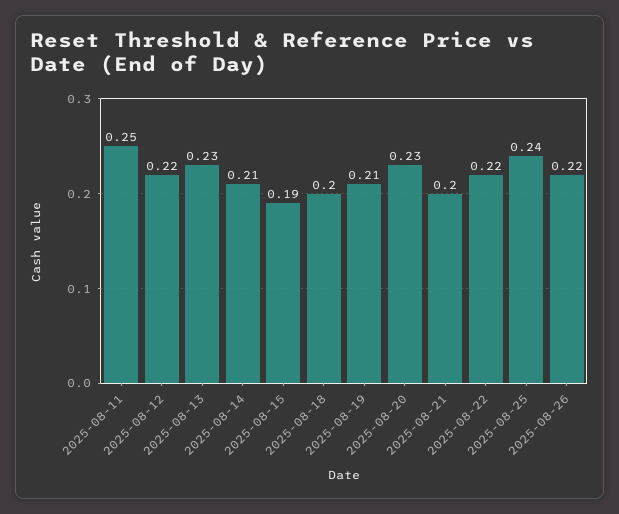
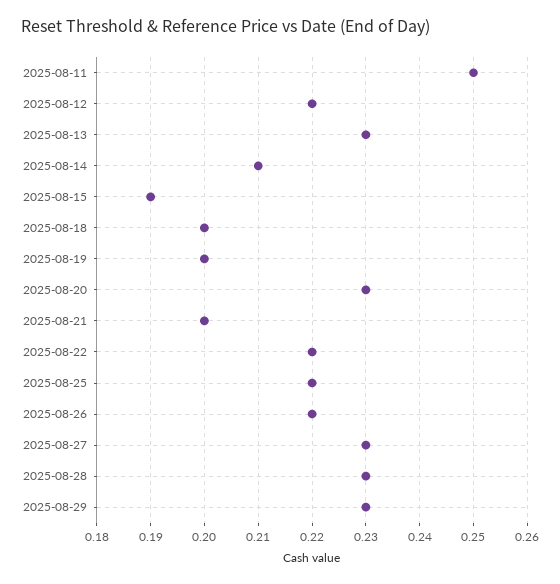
2025-08-19: 0.21 -> 0.2
2025-08-25: 0.24 -> 0.22
2025-08-27: none -> 0.23
2025-08-28: none -> 0.23
2025-08-29: none -> 0.23

